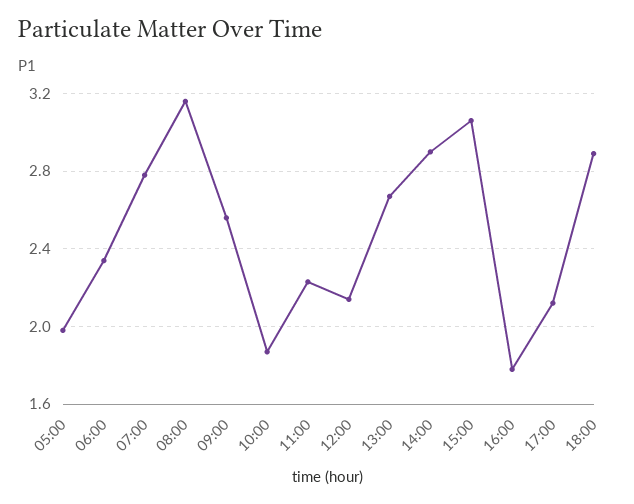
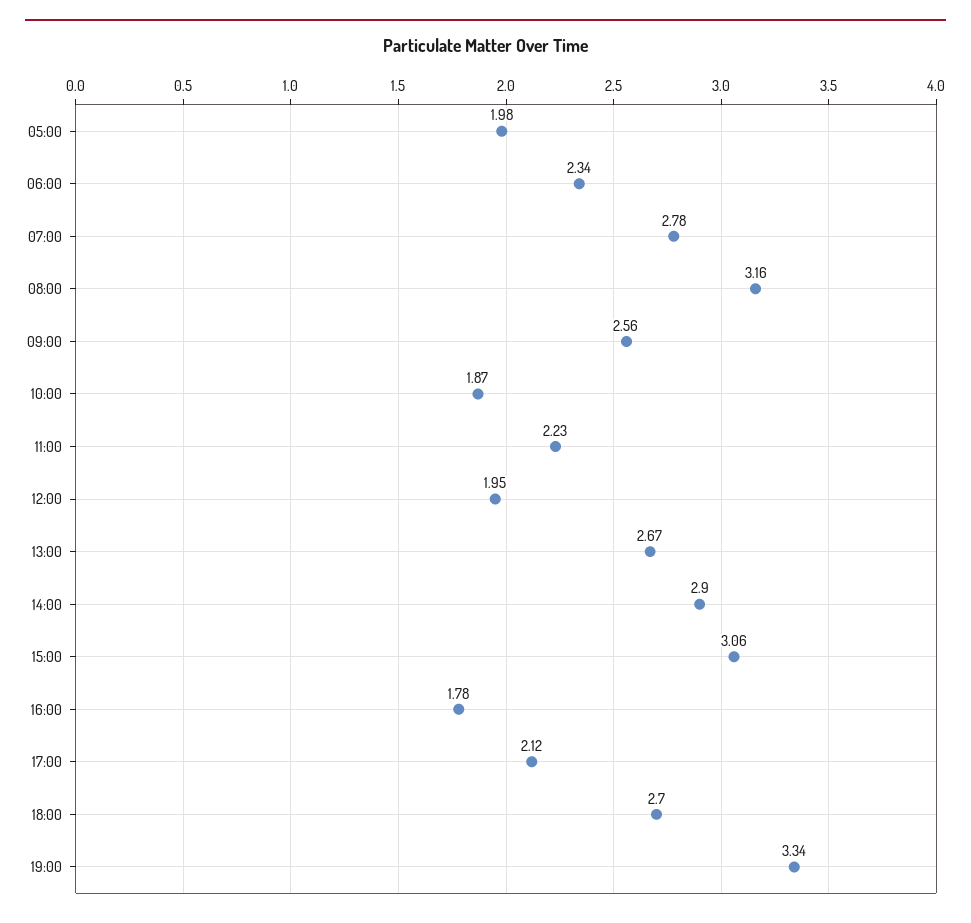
12:00: 2.15 -> 1.95
18:00: 2.9 -> 2.7
19:00: none -> 3.34

